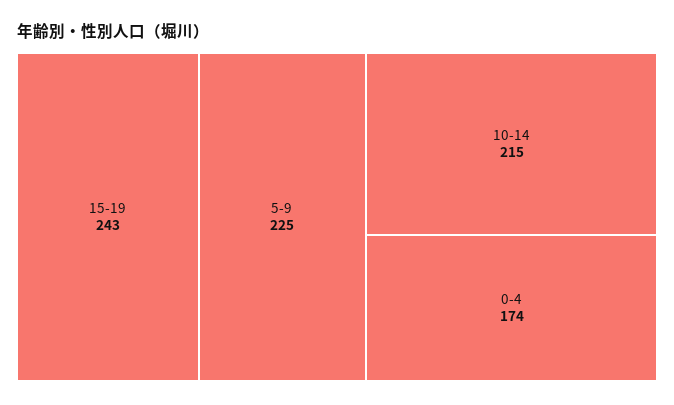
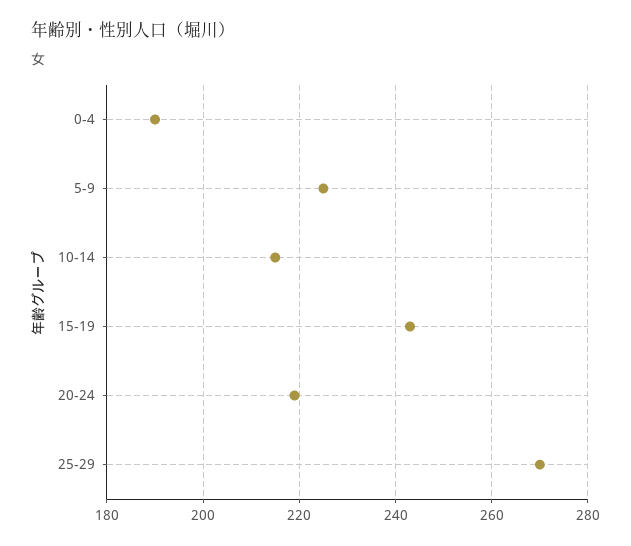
0-4: 174 -> 190
20-24: none -> 220
25-29: none -> 270

